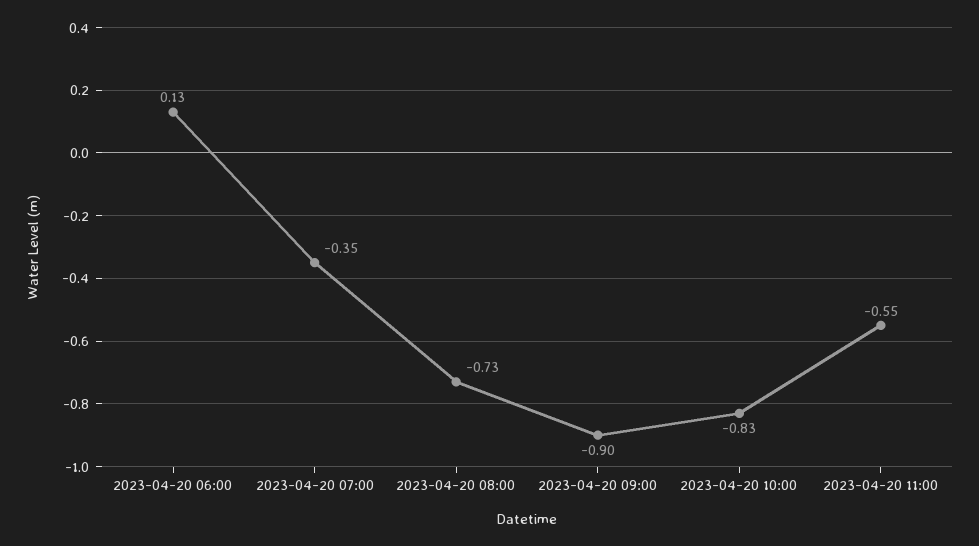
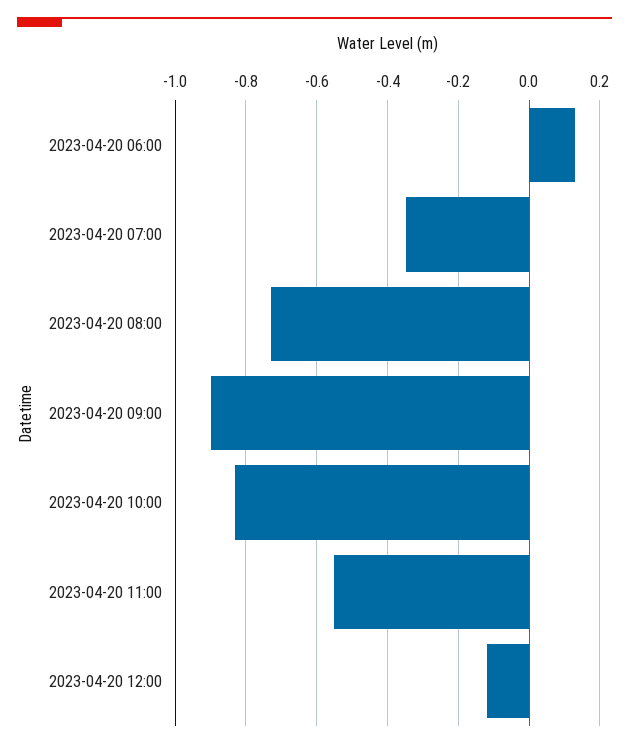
2023-04-20 12:00: none -> -0.12

